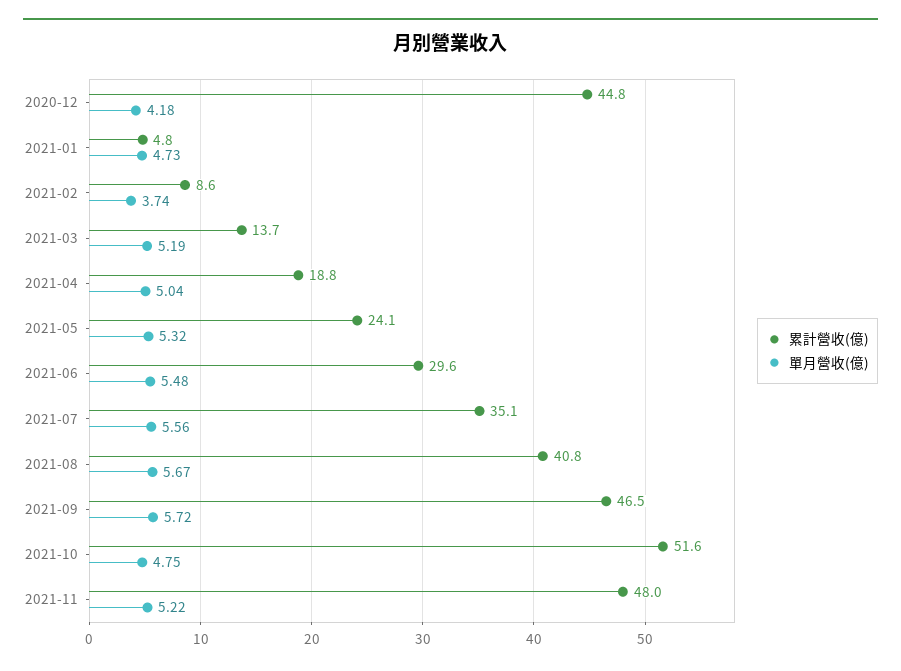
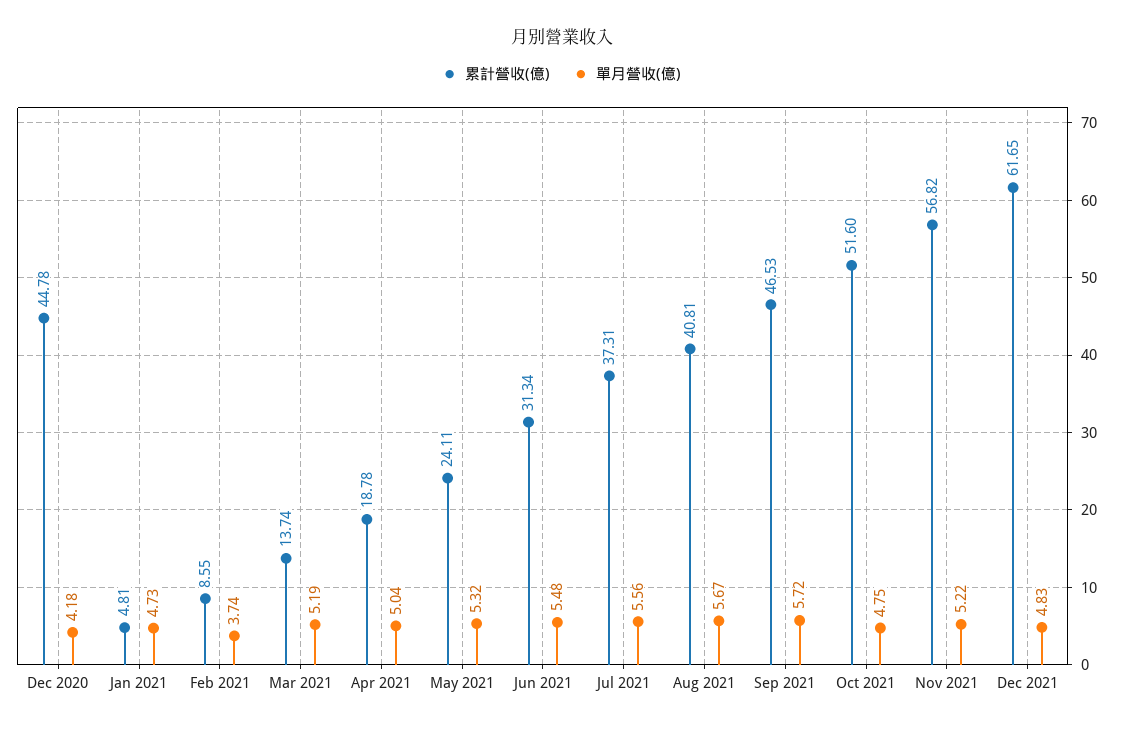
累計營收(億), 2021-06: 29.6 -> 31.34
累計營收(億), 2021-07: 35.1 -> 37.31
累計營收(億), 2021-11: 48 -> 56.82
累計營收(億), Dec 2021: none -> 61.65
單月營收(億), Dec 2021: none -> 4.83

